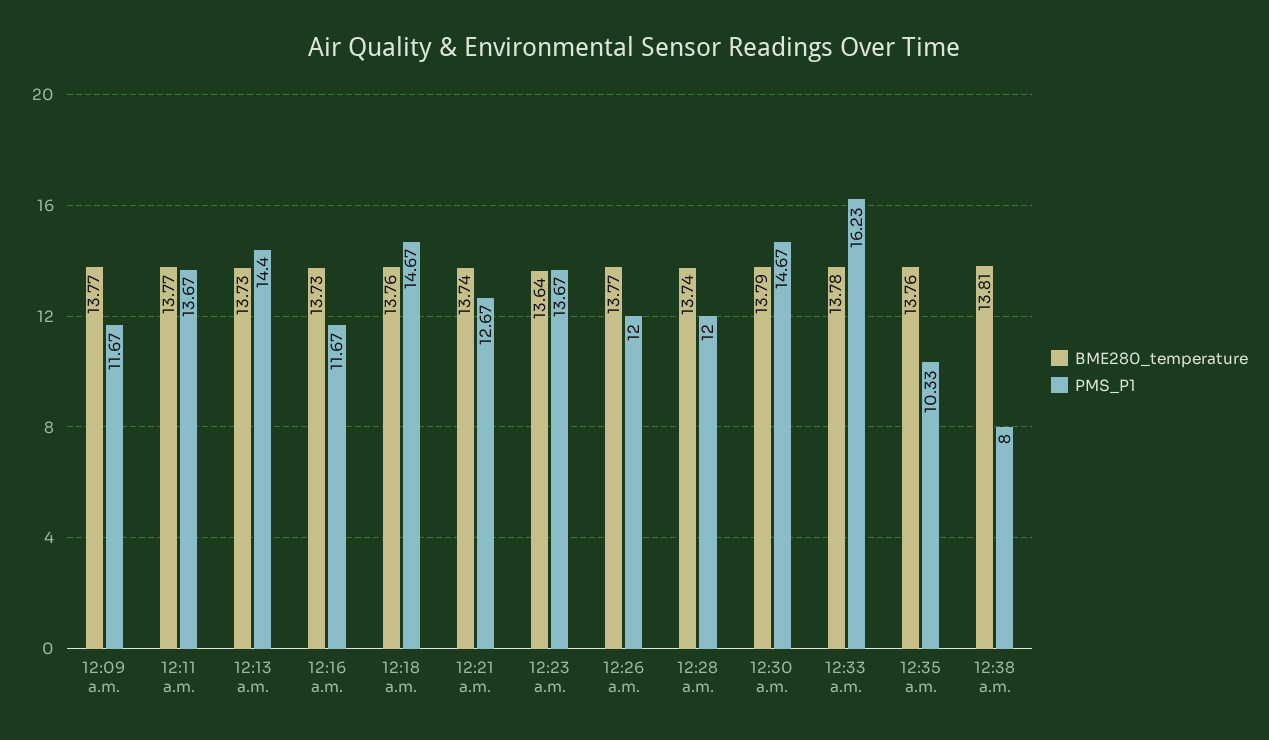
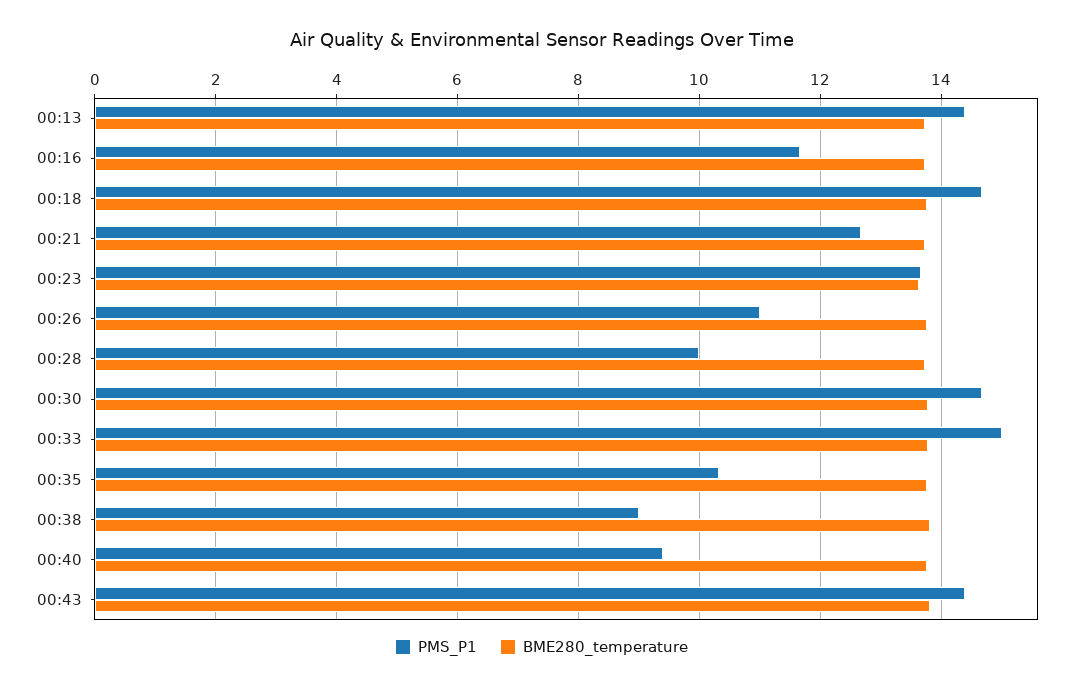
BME280_temperature, 12:09 a.m.: 13.77 -> none
PMS_P1, 12:09 a.m.: 11.67 -> none
BME280_temperature, 12:11 a.m.: 13.77 -> none
PMS_P1, 12:11 a.m.: 13.67 -> none
PMS_P1, 12:26 a.m.: 12 -> 11
PMS_P1, 12:28 a.m.: 12 -> 10
PMS_P1, 12:33 a.m.: 16.23 -> 15
PMS_P1, 12:38 a.m.: 8 -> 9
PMS_P1, 00:40: none -> 9.4
BME280_temperature, 00:40: none -> 13.8
PMS_P1, 00:43: none -> 14.4
BME280_temperature, 00:43: none -> 13.8

